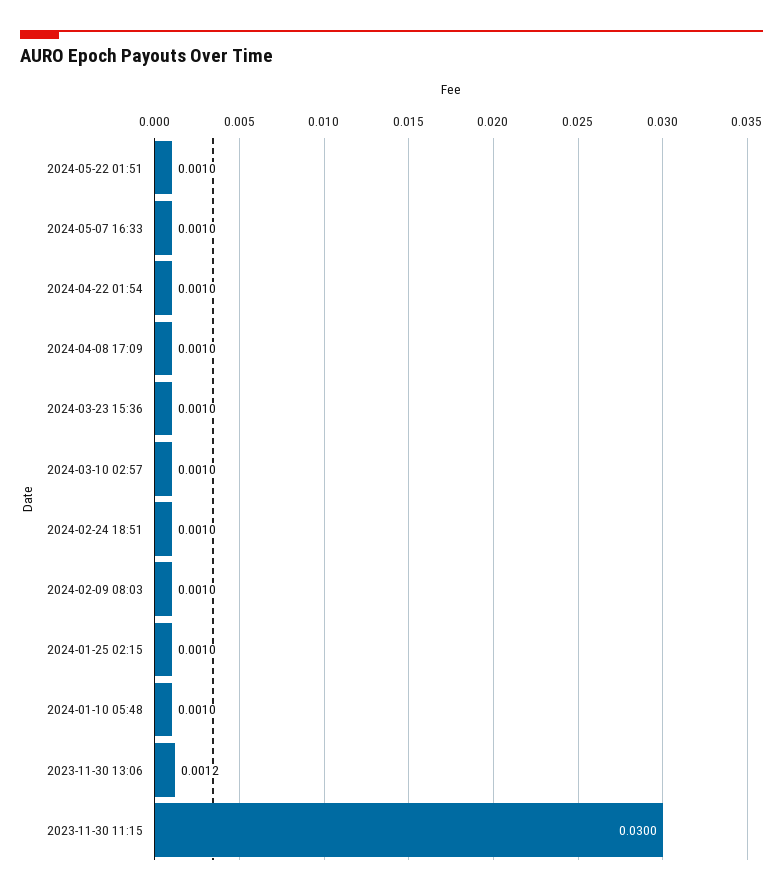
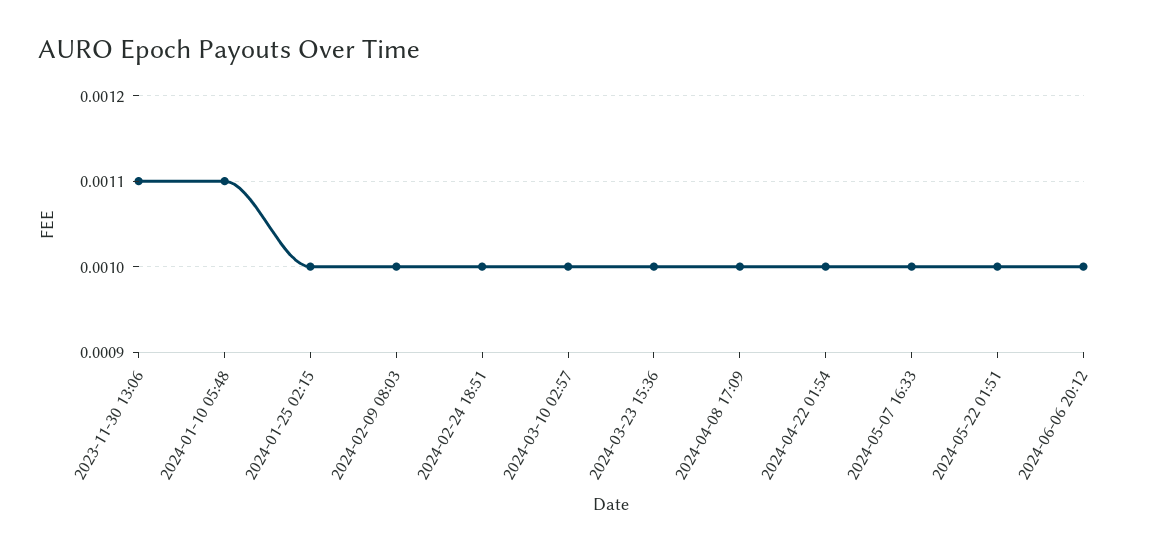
2024-01-10 05:48: 0.001 -> 0.0011
2023-11-30 13:06: 0.0012 -> 0.0011
2023-11-30 11:15: 0.03 -> none
2024-06-06 20:12: none -> 0.001

